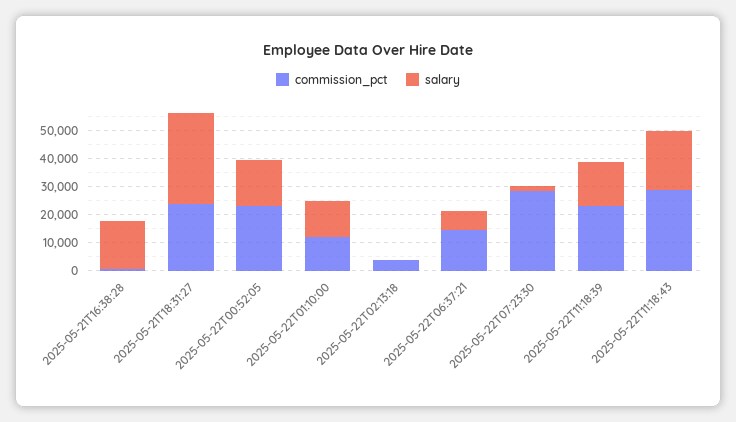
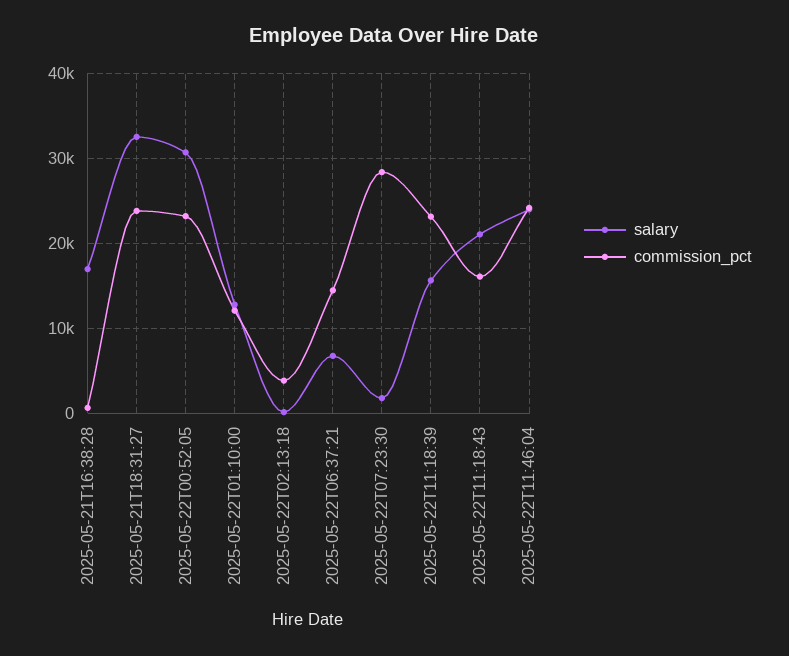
salary, 2025-05-22T00:52:05: 15000 -> 31000
commission_pct, 2025-05-22T11:18:43: 30000 -> 16000
salary, 2025-05-22T11:46:04: none -> 24000
commission_pct, 2025-05-22T11:46:04: none -> 24000

